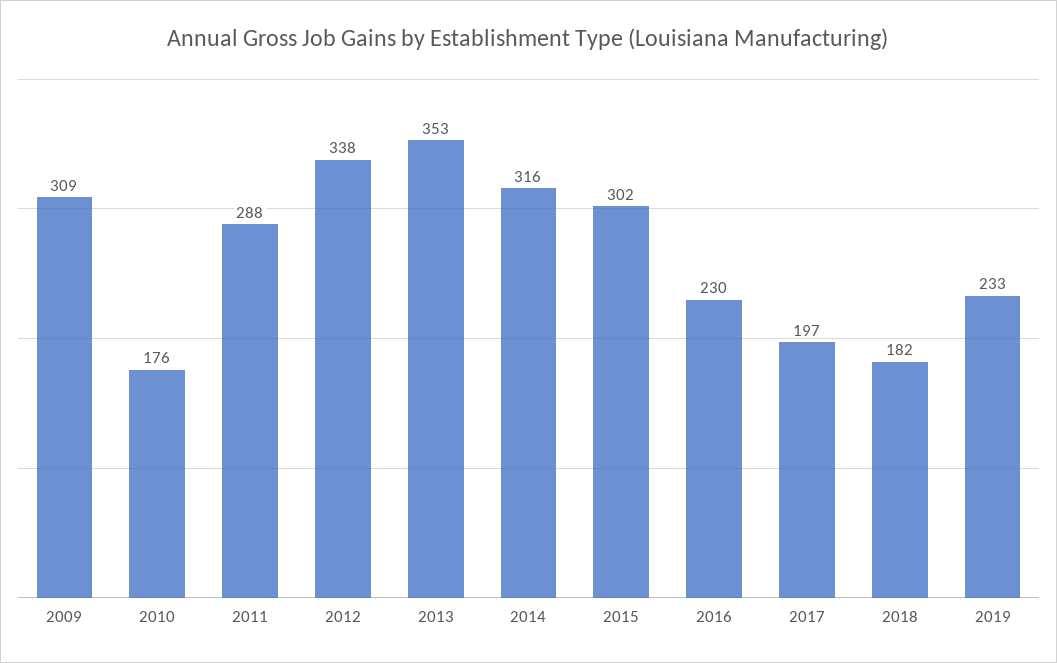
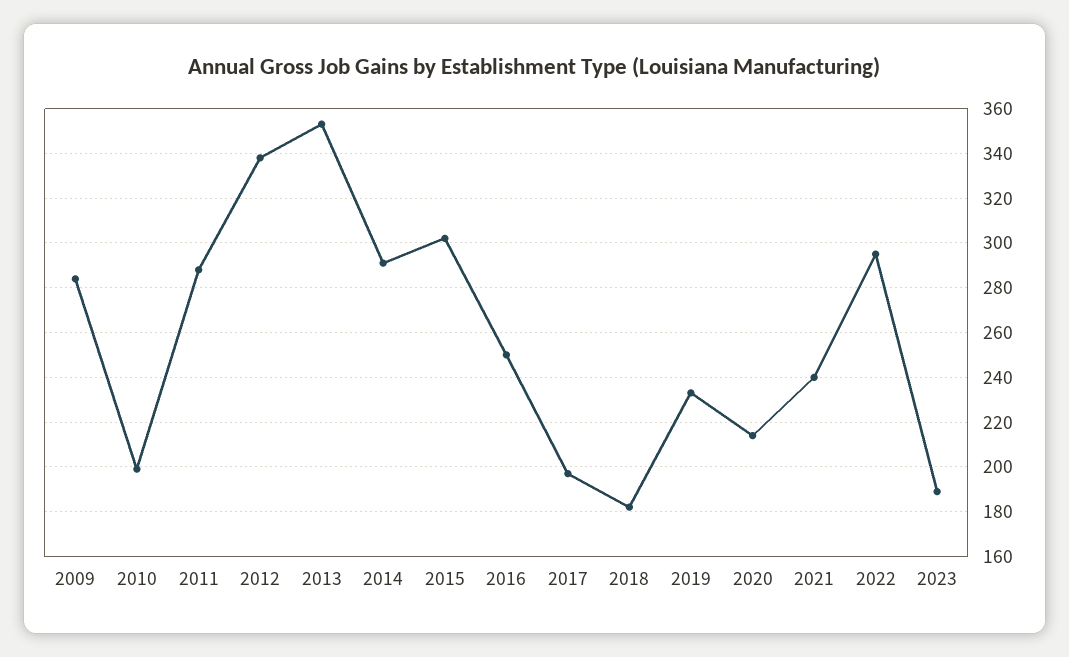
2009: 309 -> 285
2010: 176 -> 200
2014: 316 -> 290
2016: 230 -> 250
2020: none -> 215
2021: none -> 240
2022: none -> 295
2023: none -> 190

